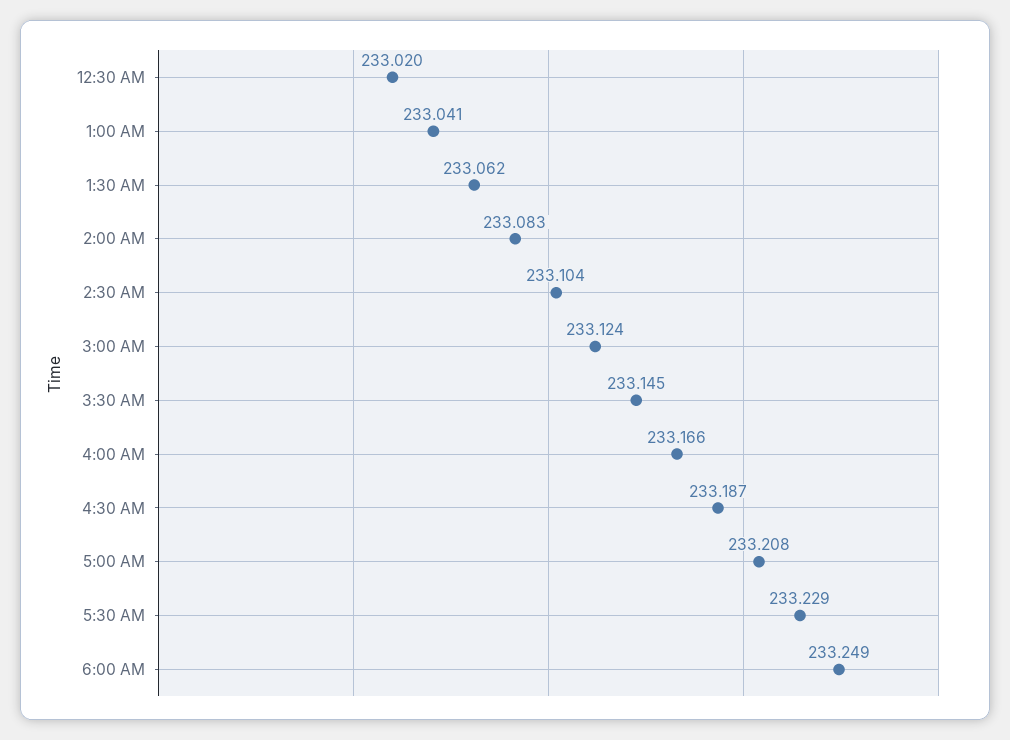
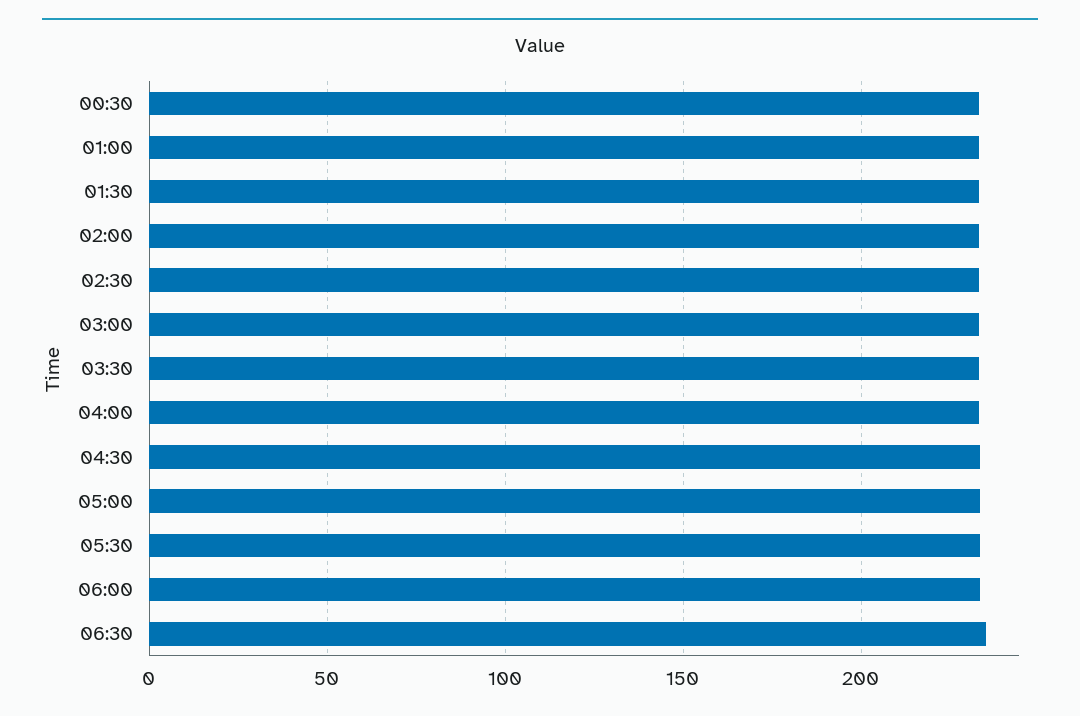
06:30: none -> 235

